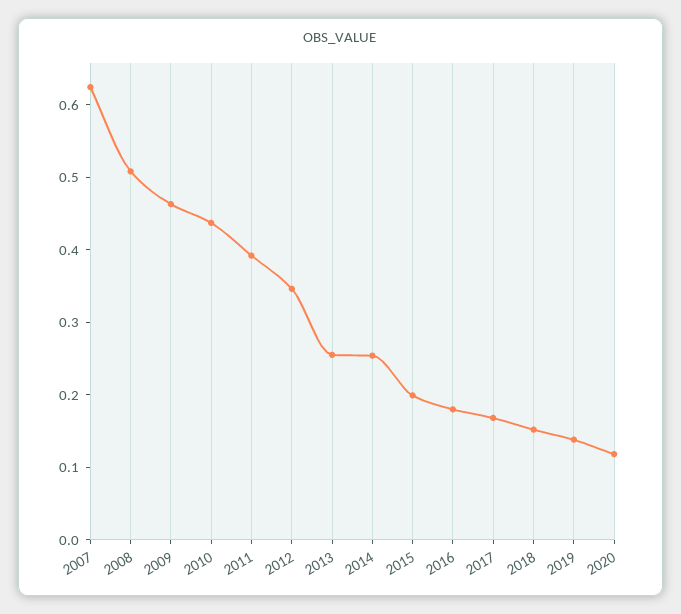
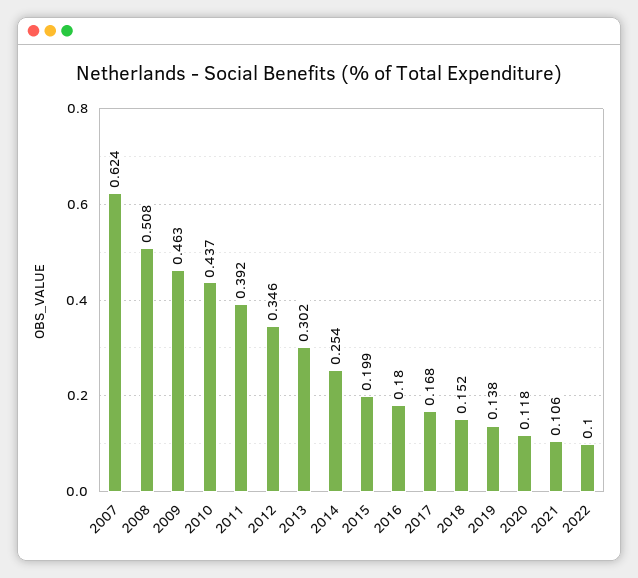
2013: 0.26 -> 0.302
2021: none -> 0.106
2022: none -> 0.1

